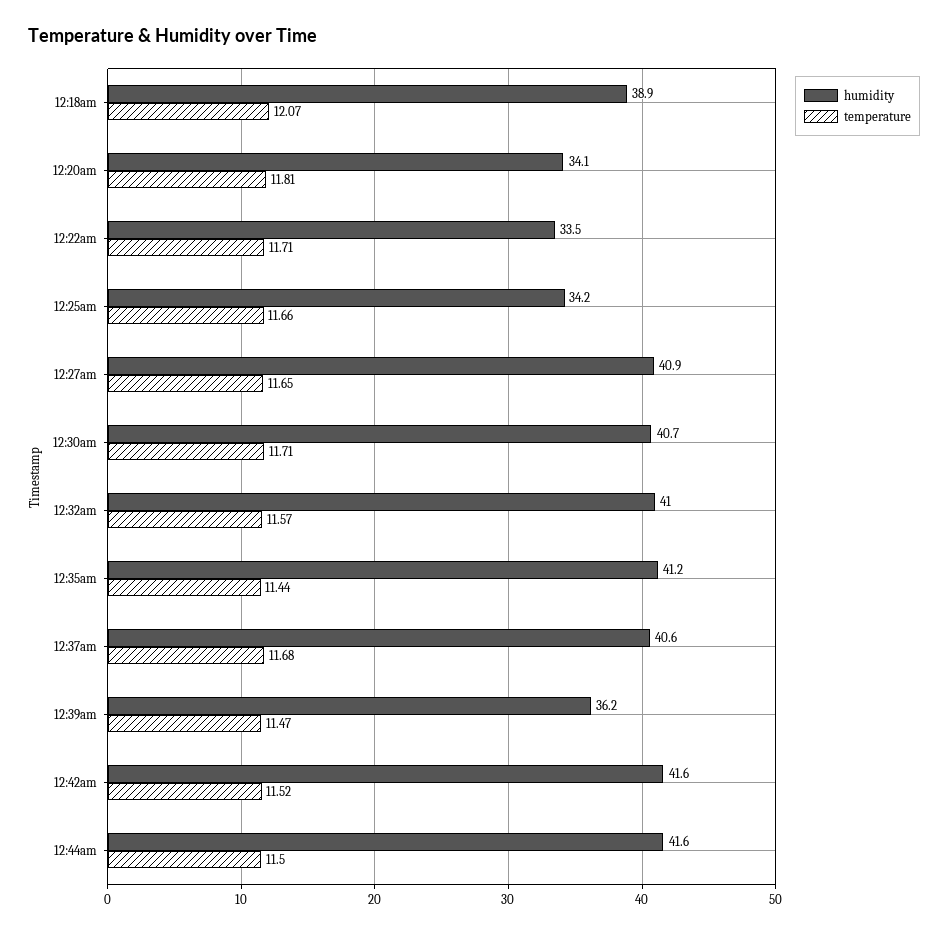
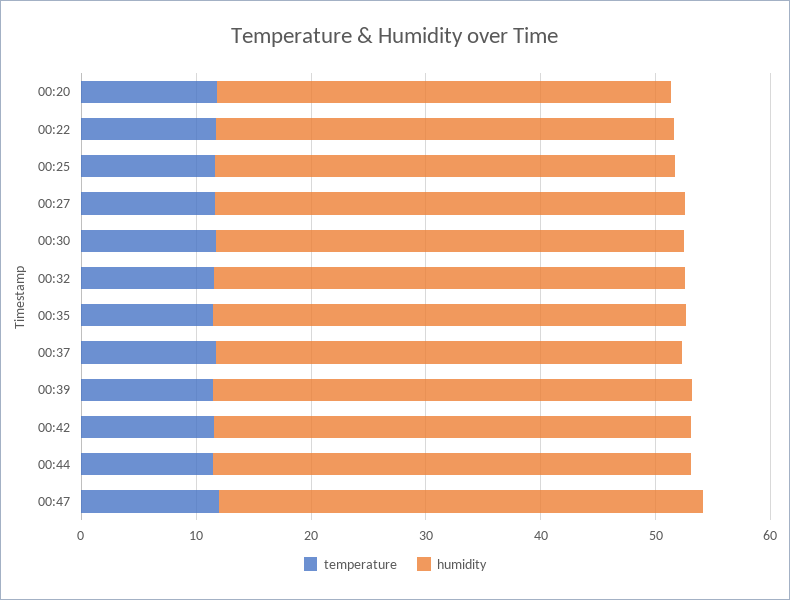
humidity, 12:18am: 38.9 -> none
temperature, 12:18am: 12.07 -> none
humidity, 12:20am: 34.1 -> 40
humidity, 12:22am: 33.5 -> 40
humidity, 12:25am: 34.2 -> 40
humidity, 12:39am: 36.2 -> 42
temperature, 00:47: none -> 12
humidity, 00:47: none -> 42

